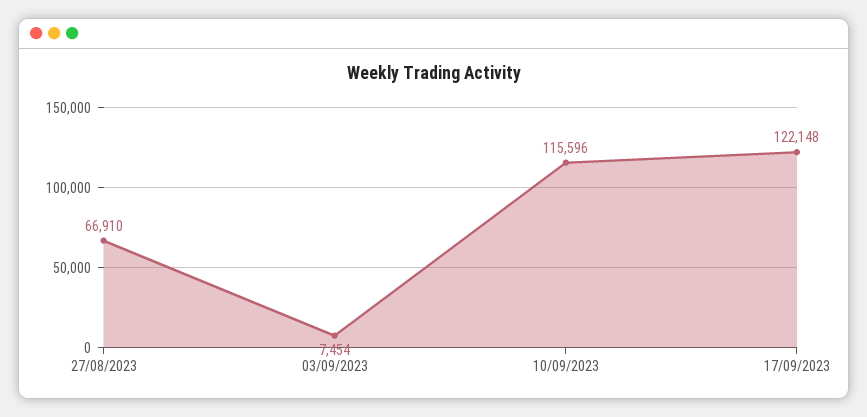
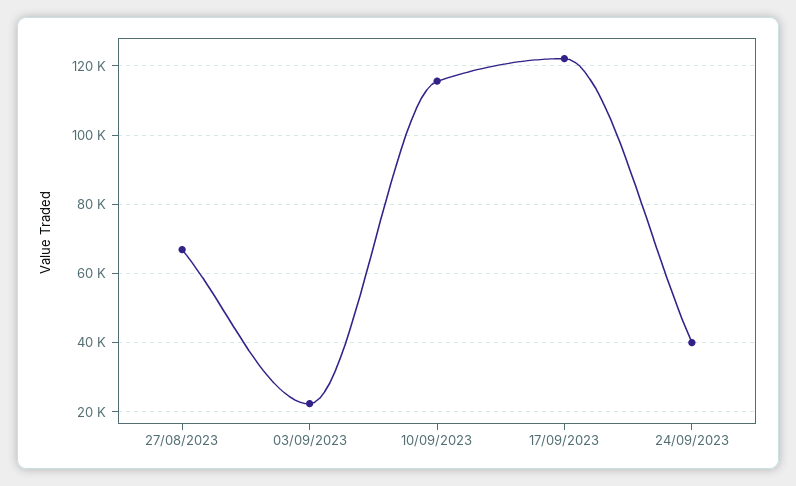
03/09/2023: 7454 -> 22000
24/09/2023: none -> 40000

